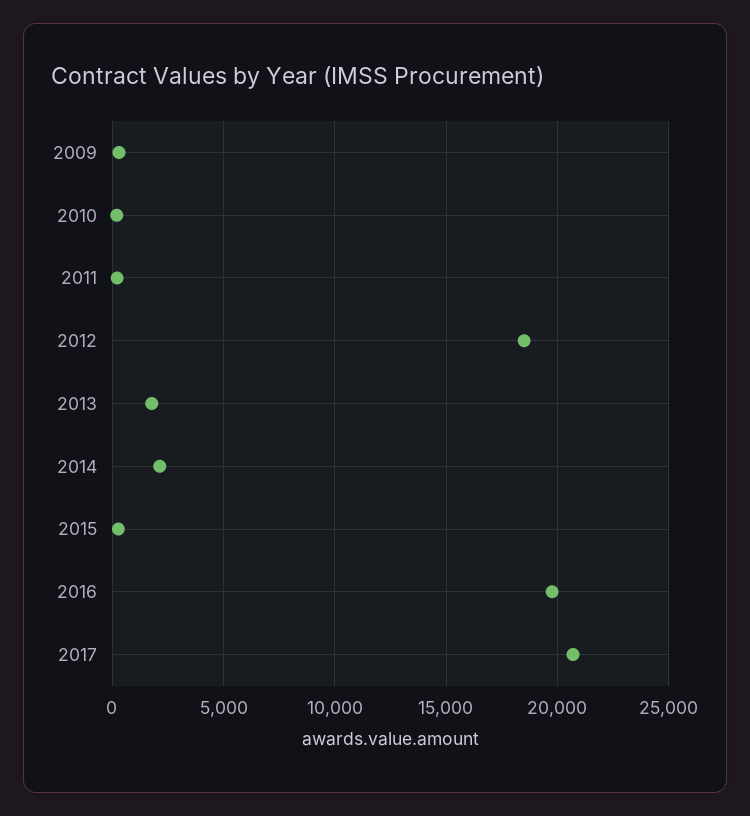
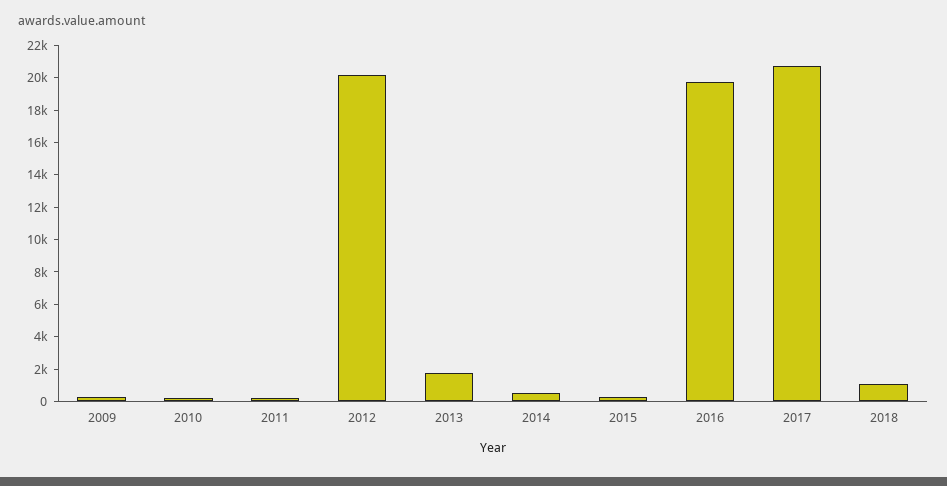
2012: 18500 -> 20000
2014: 2000 -> 500
2018: none -> 1000

